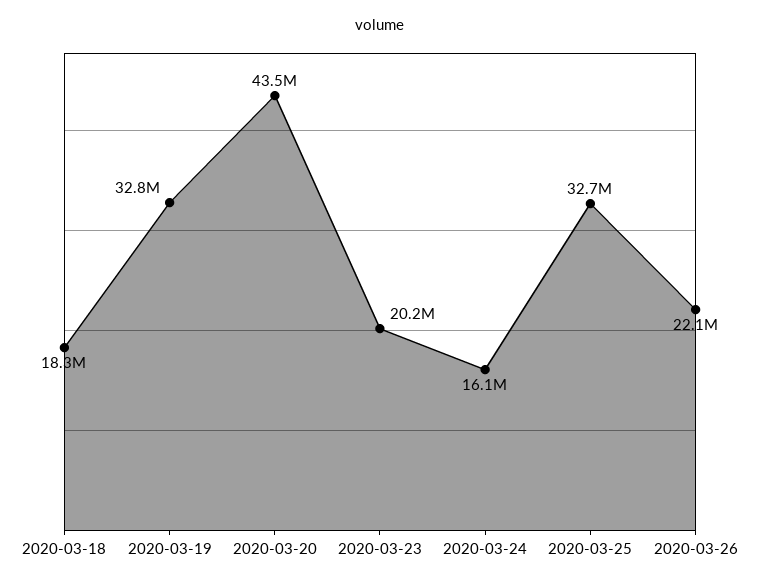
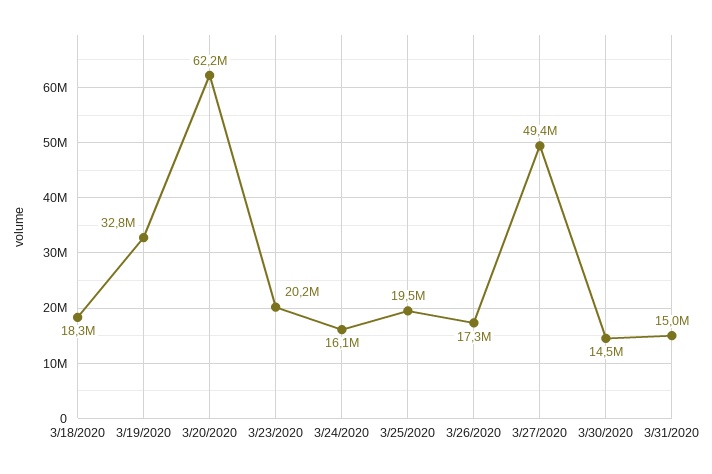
2020-03-20: 43500000 -> 62200000
2020-03-25: 32700000 -> 19500000
2020-03-26: 22100000 -> 17300000
3/27/2020: none -> 49400000
3/30/2020: none -> 14500000
3/31/2020: none -> 15000000

